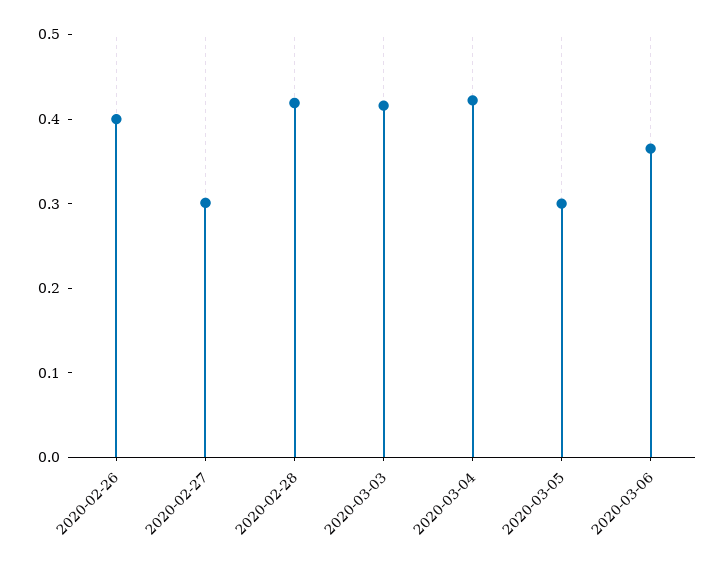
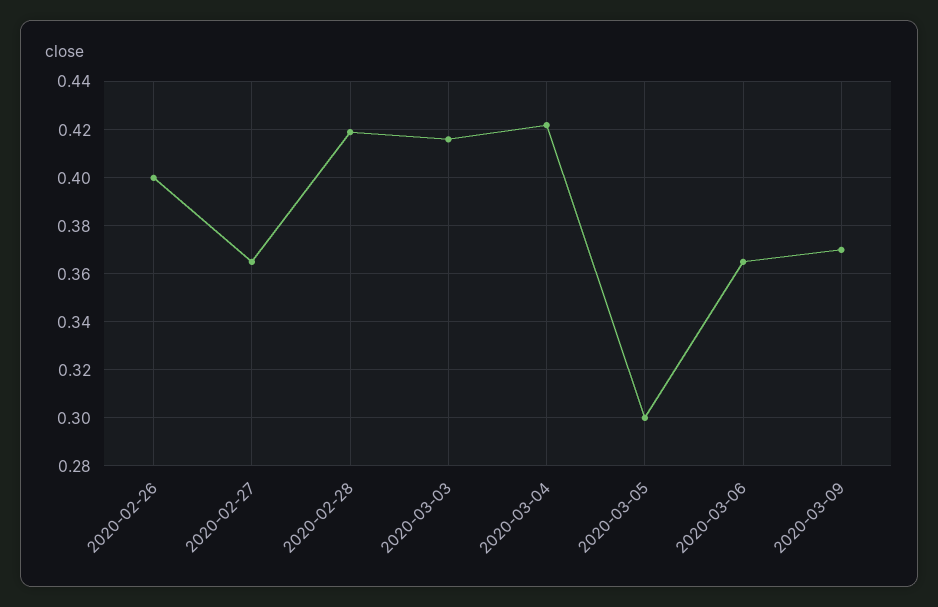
2020-02-27: 0.3 -> 0.365
2020-03-09: none -> 0.37

